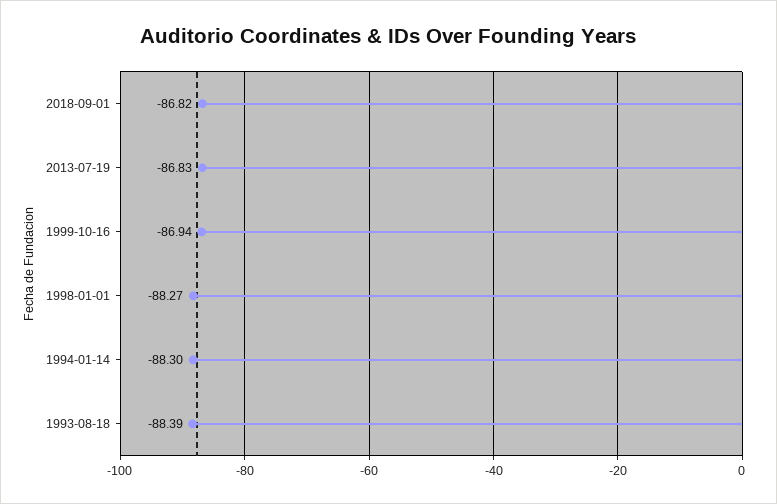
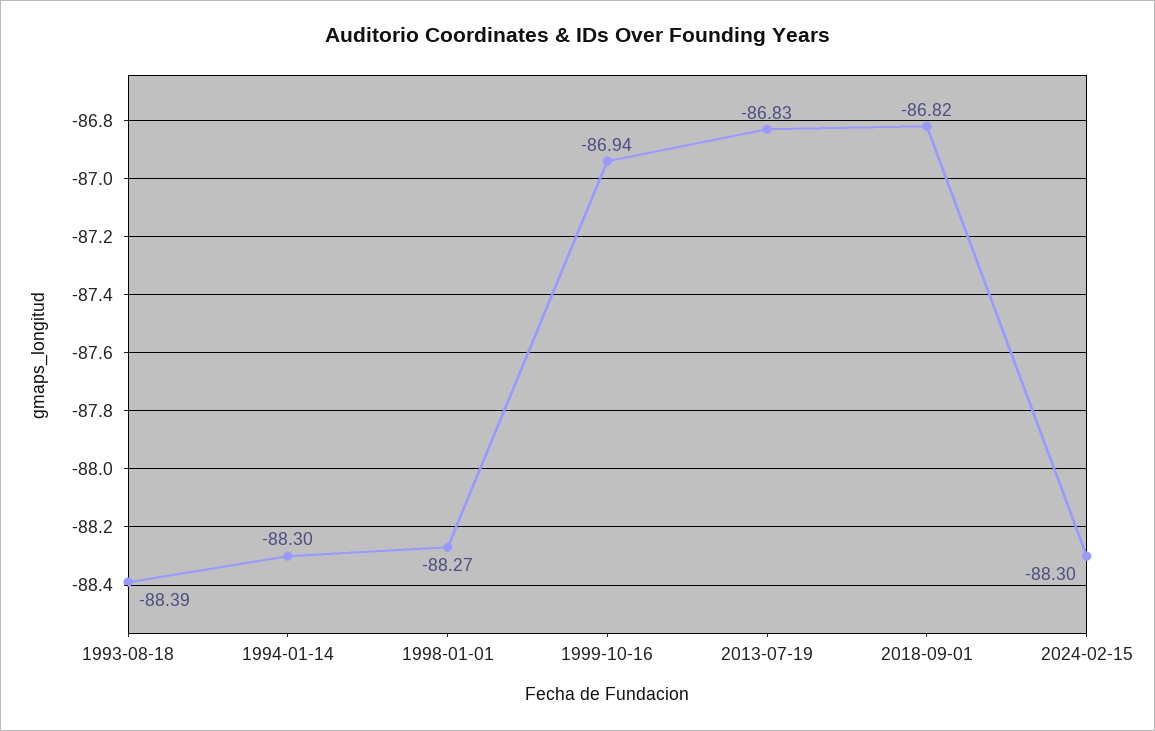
2024-02-15: none -> -88.3

